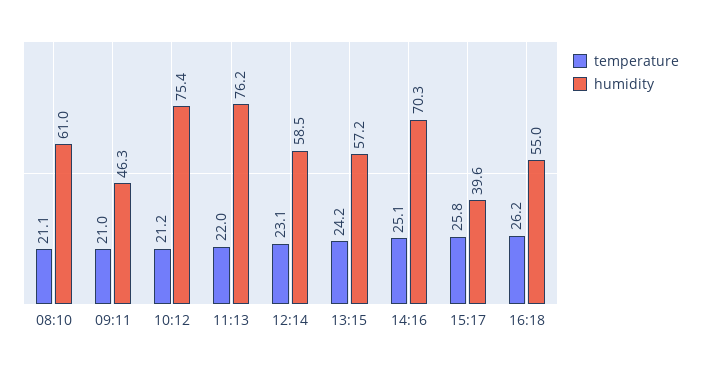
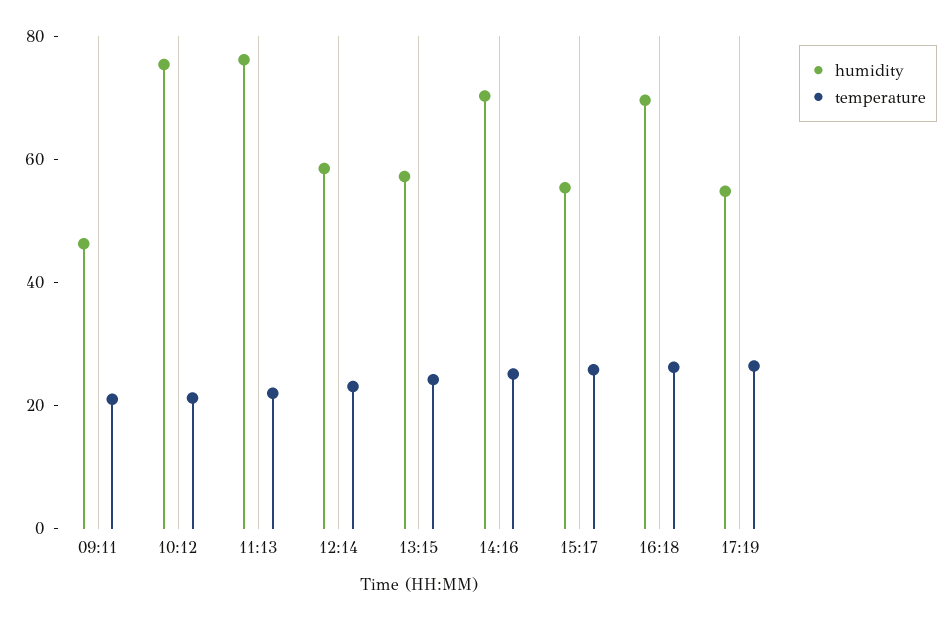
temperature, 08:10: 21.1 -> none
humidity, 08:10: 61 -> none
humidity, 15:17: 39.6 -> 55
humidity, 16:18: 55 -> 70
humidity, 17:19: none -> 55
temperature, 17:19: none -> 25

